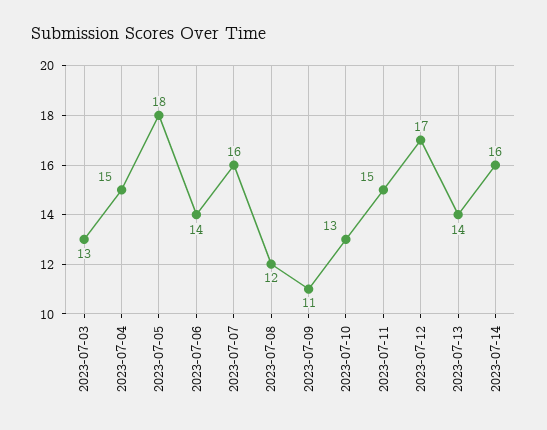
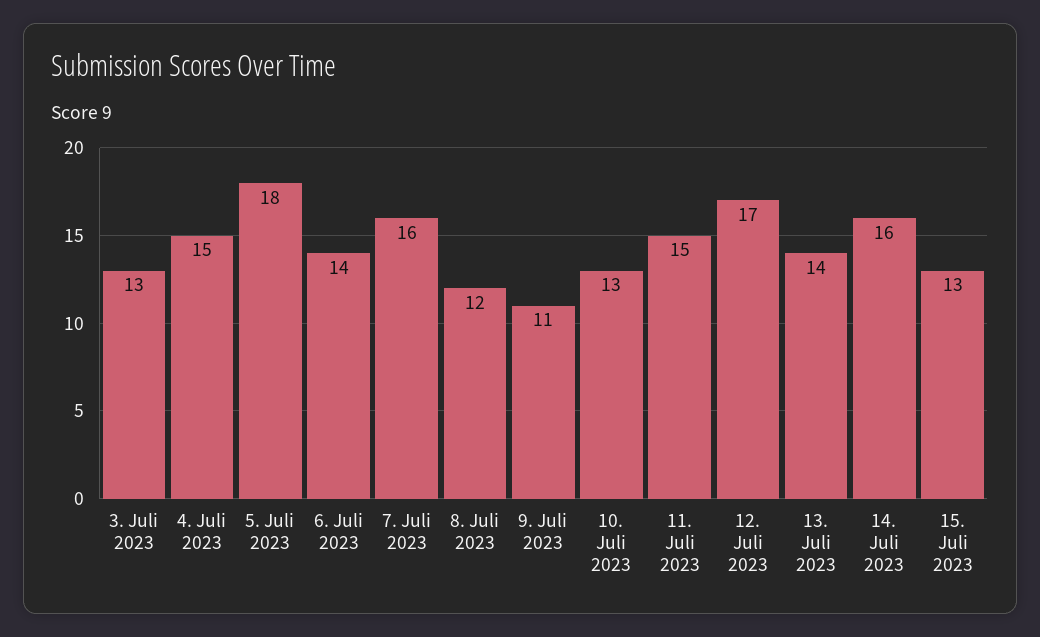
15. Juli 2023: none -> 13

